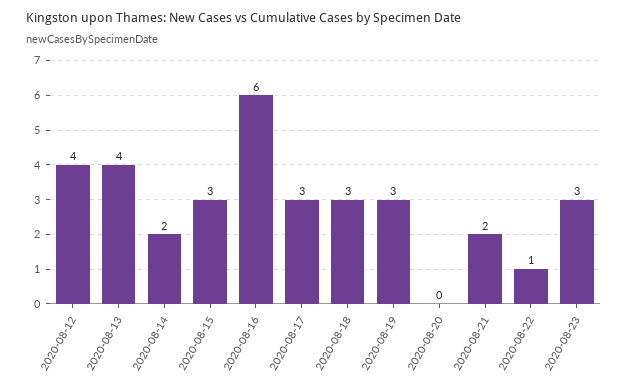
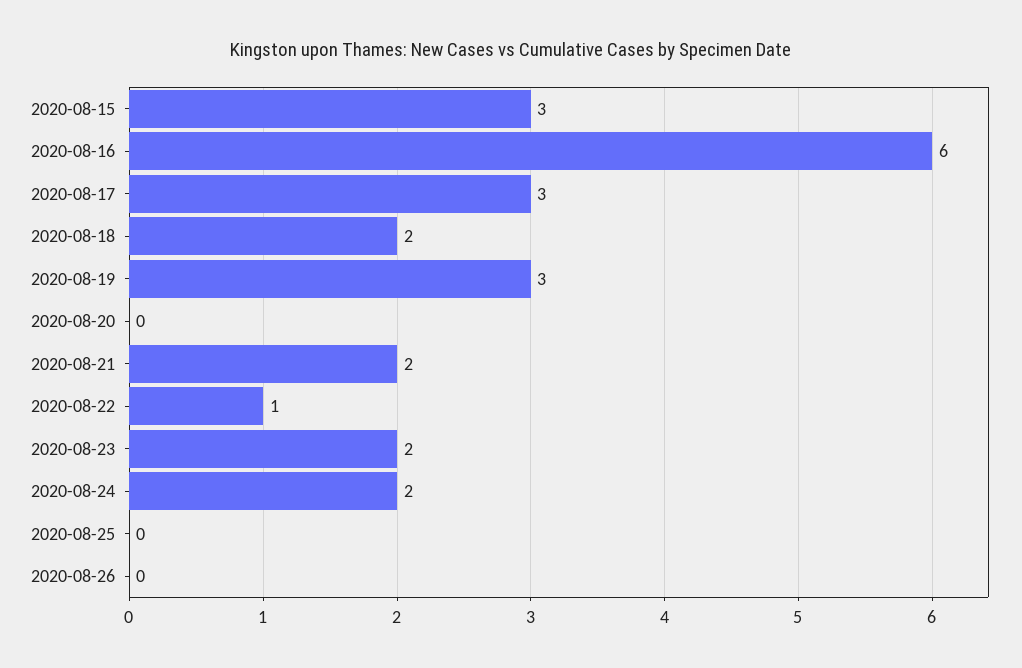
2020-08-12: 4 -> none
2020-08-13: 4 -> none
2020-08-14: 2 -> none
2020-08-18: 3 -> 2
2020-08-23: 3 -> 2
2020-08-24: none -> 2
2020-08-25: none -> 0
2020-08-26: none -> 0

